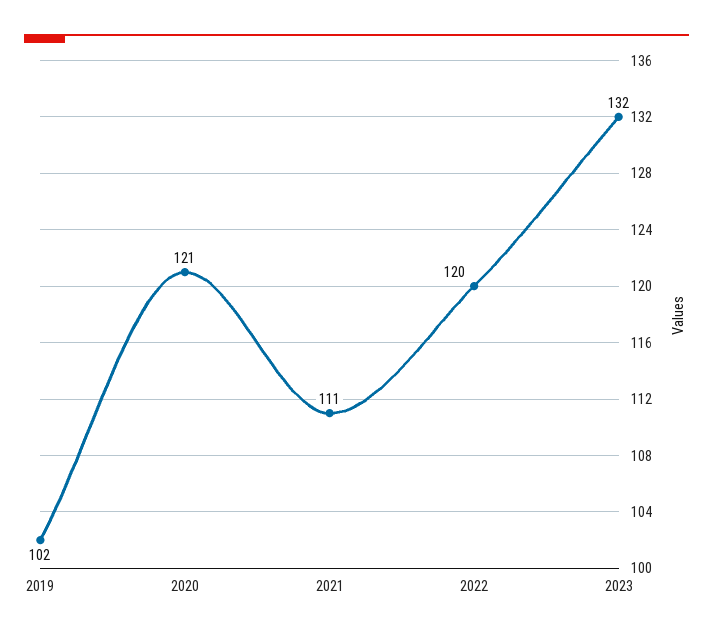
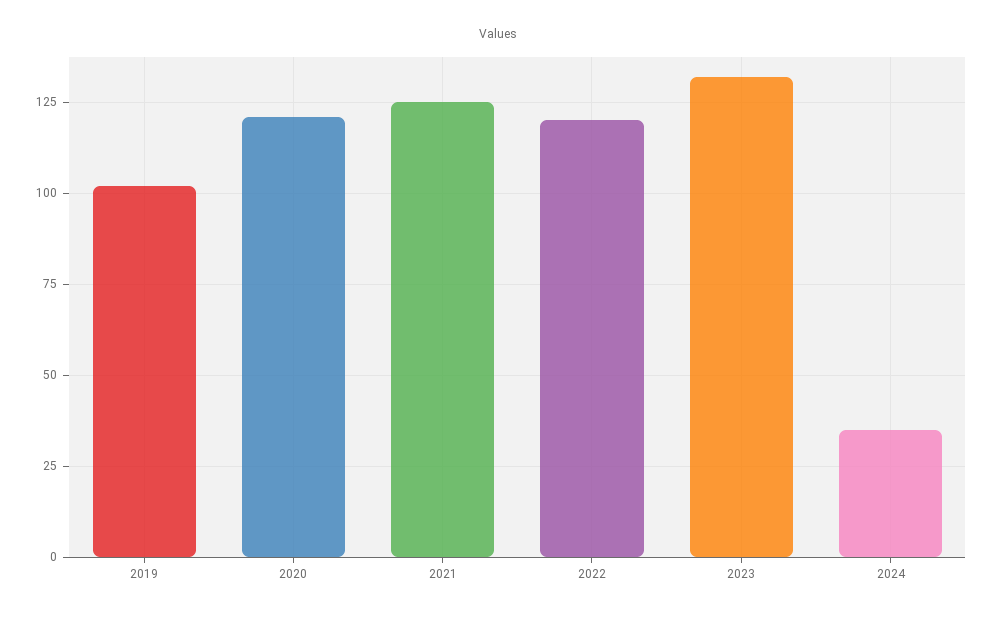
2021: 111 -> 125
2024: none -> 35

